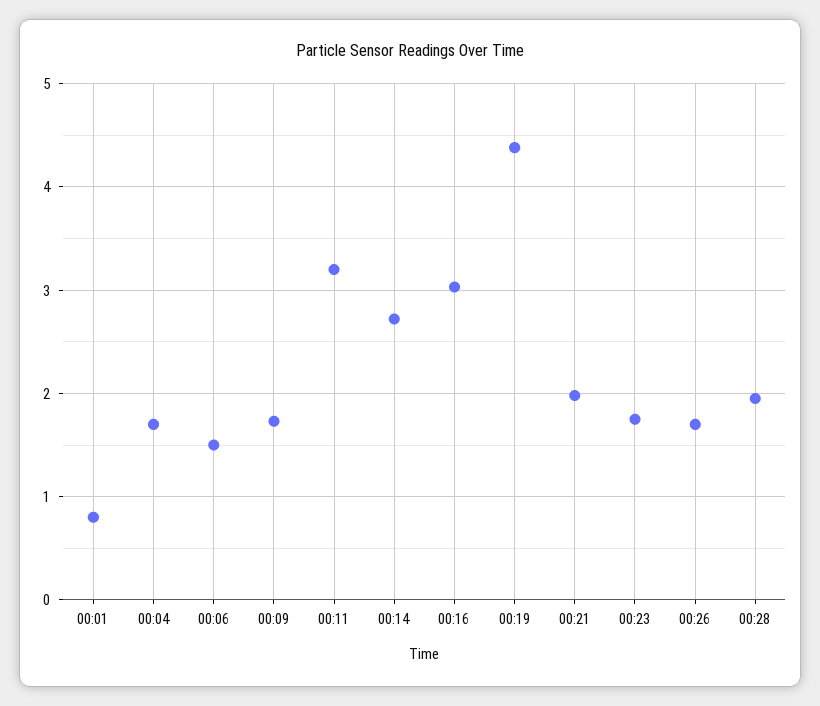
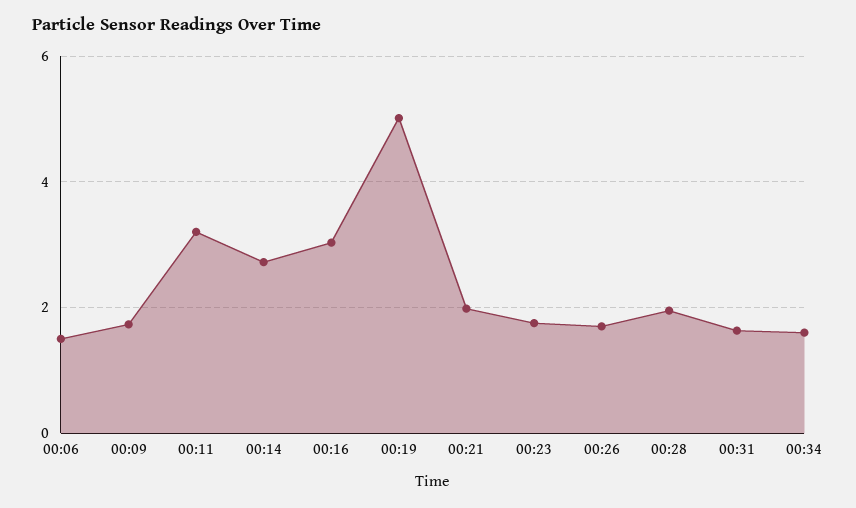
00:01: 0.8 -> none
00:04: 1.7 -> none
00:19: 4.4 -> 5
00:31: none -> 1.6
00:34: none -> 1.6

